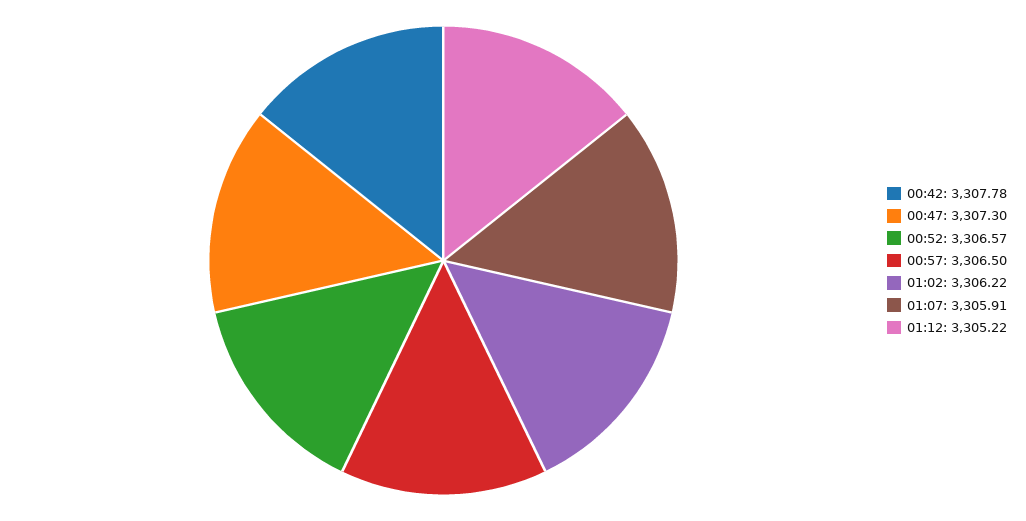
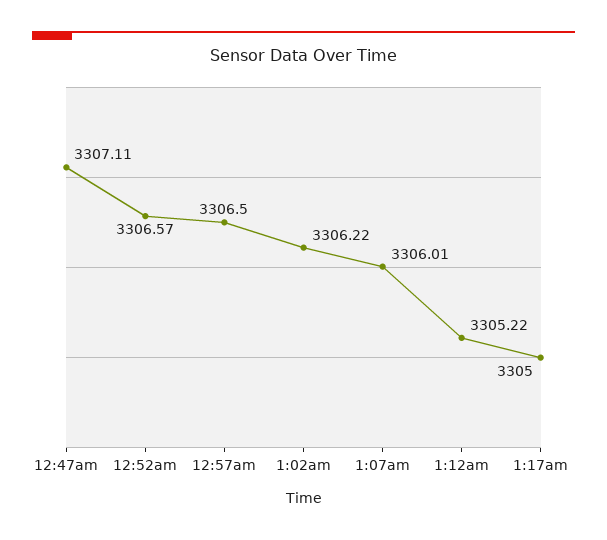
00:42: 3307.78 -> none
00:47: 3307.3 -> 3307.11
01:07: 3305.91 -> 3306.01
1:17am: none -> 3305

